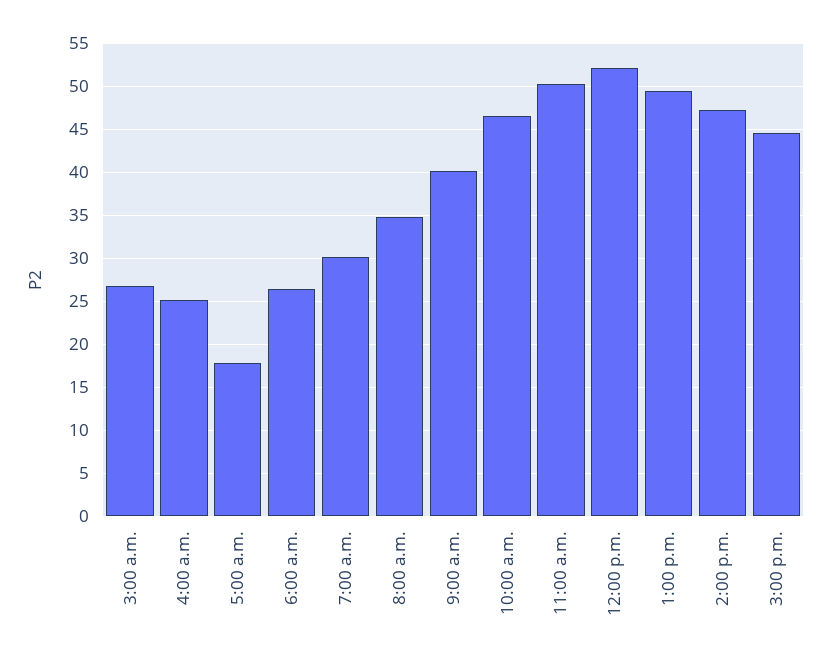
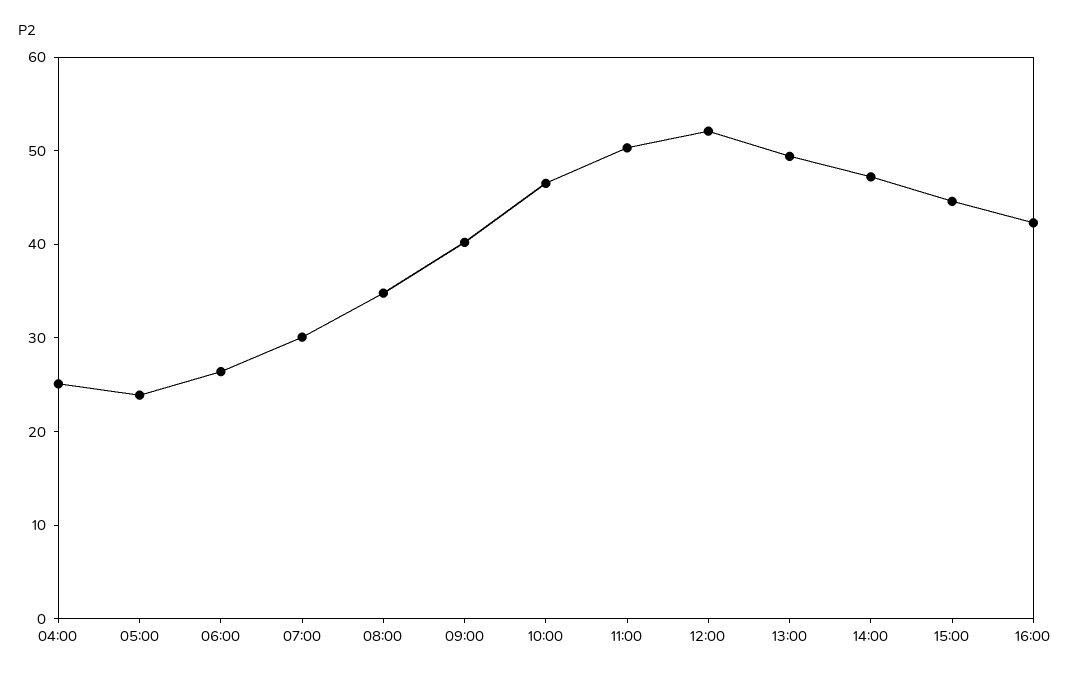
3:00 a.m.: 27 -> none
5:00 a.m.: 18 -> 24
16:00: none -> 42

